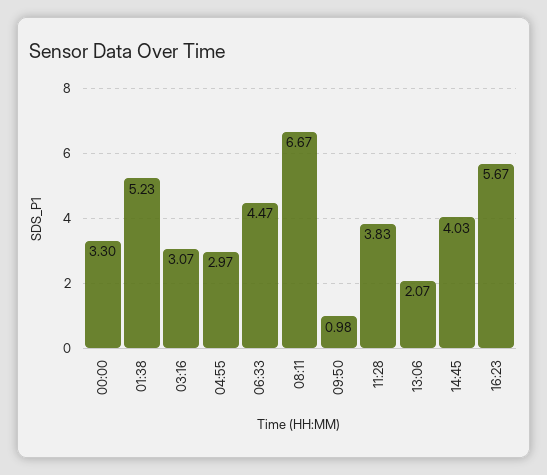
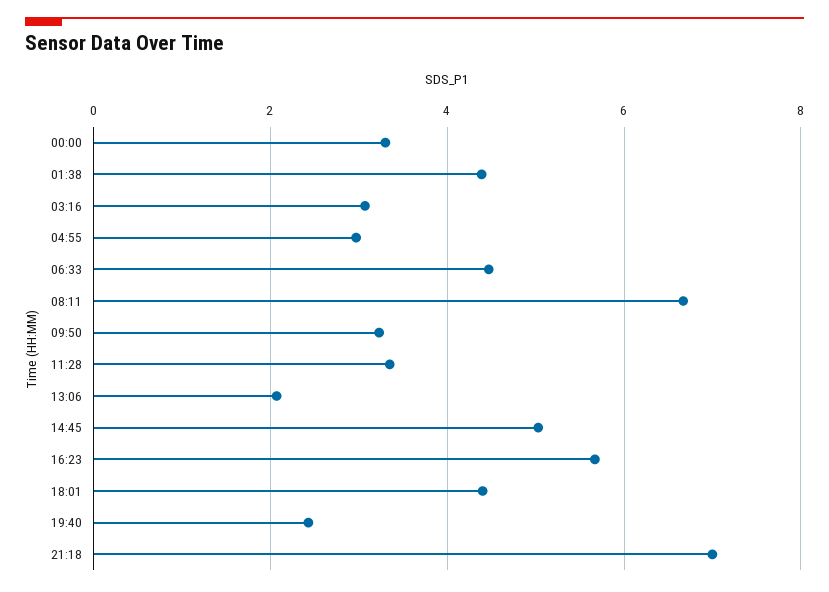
01:38: 5.23 -> 4.4
09:50: 0.98 -> 3.2
11:28: 3.83 -> 3.4
14:45: 4.03 -> 5
18:01: none -> 4.4
19:40: none -> 2.4
21:18: none -> 7

